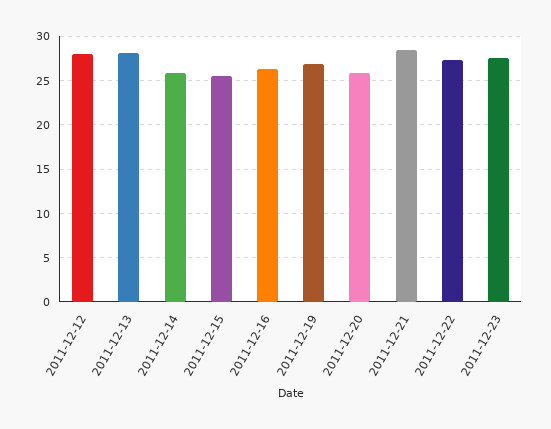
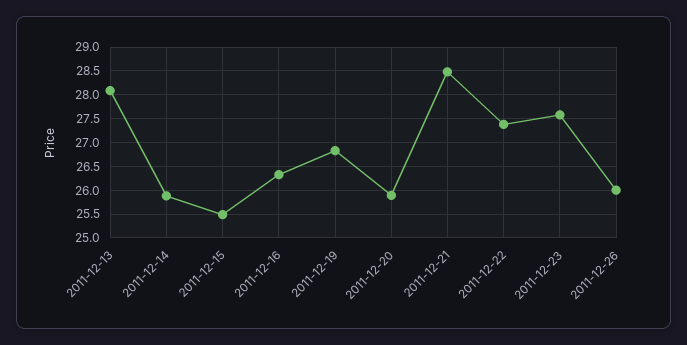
2011-12-12: 28 -> none
2011-12-26: none -> 26

